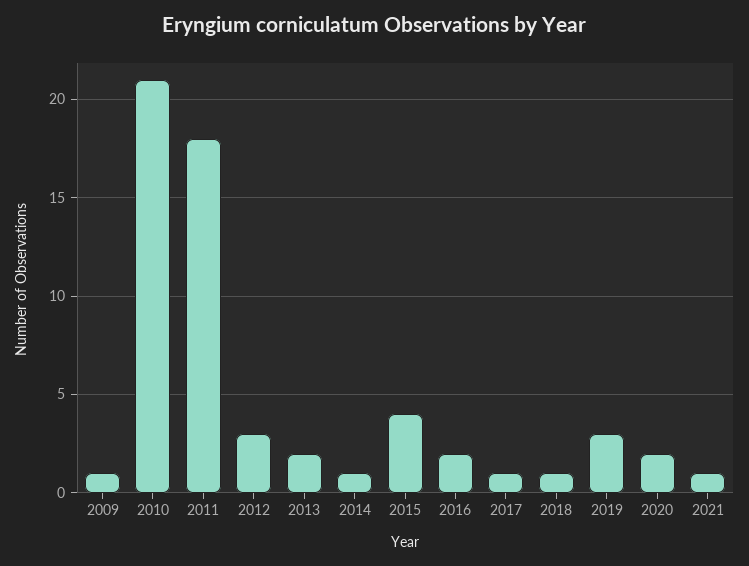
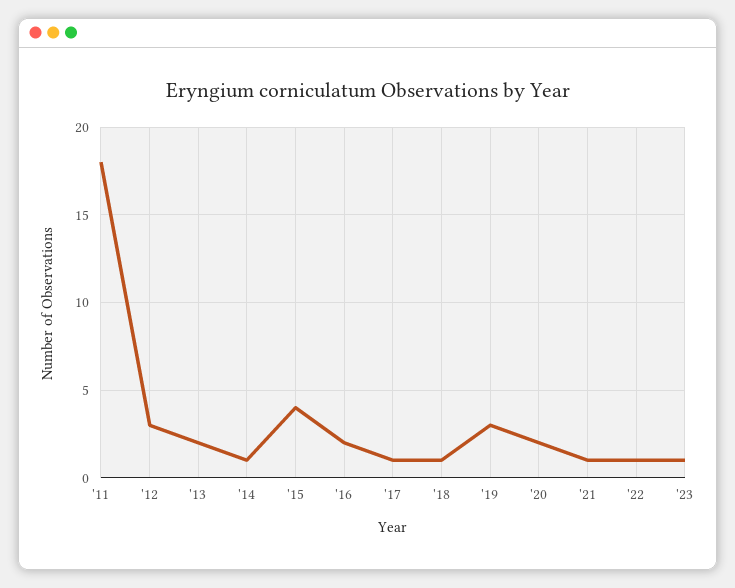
2009: 1 -> none
2010: 21 -> none
'22: none -> 1
'23: none -> 1

